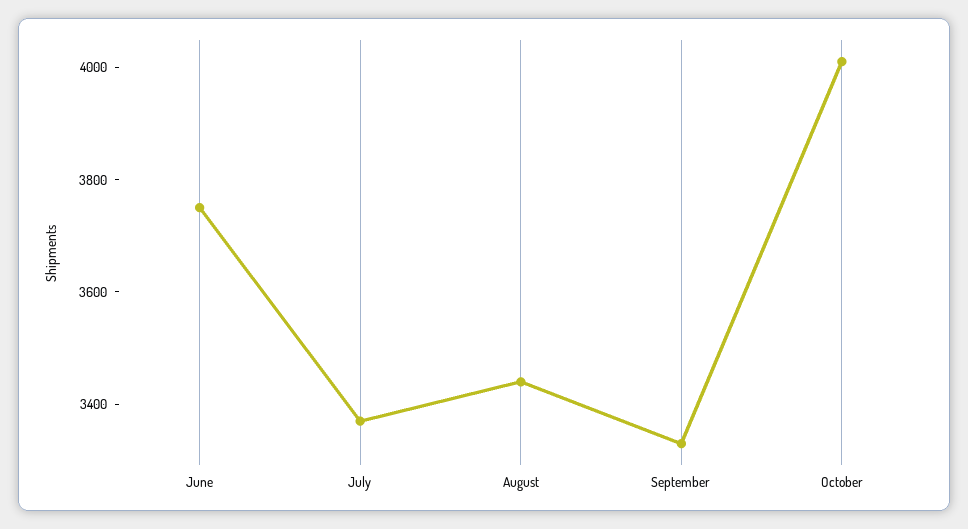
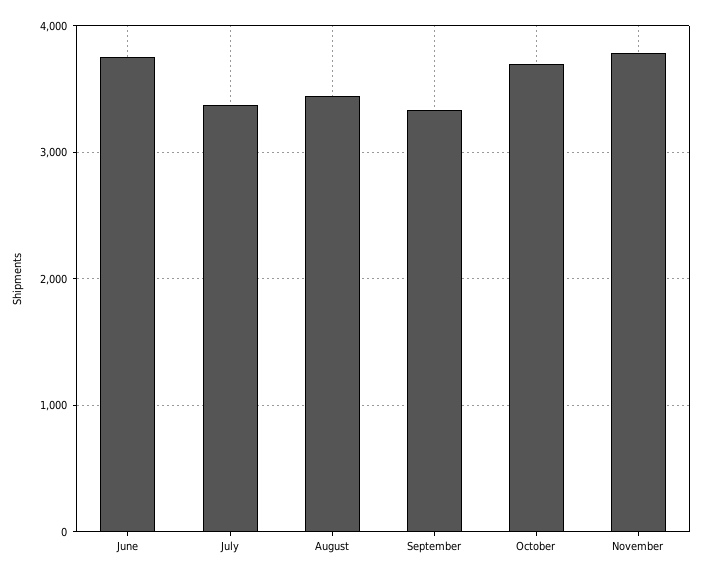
October: 4000 -> 3700
November: none -> 3800

